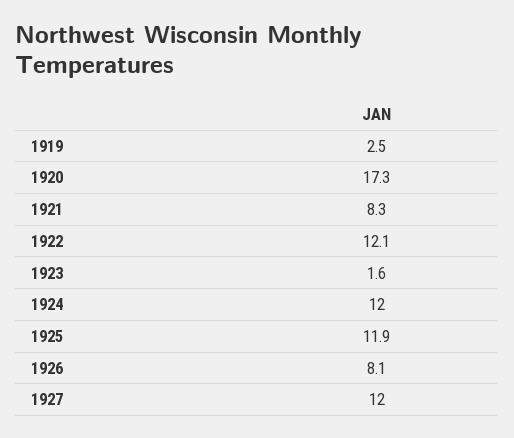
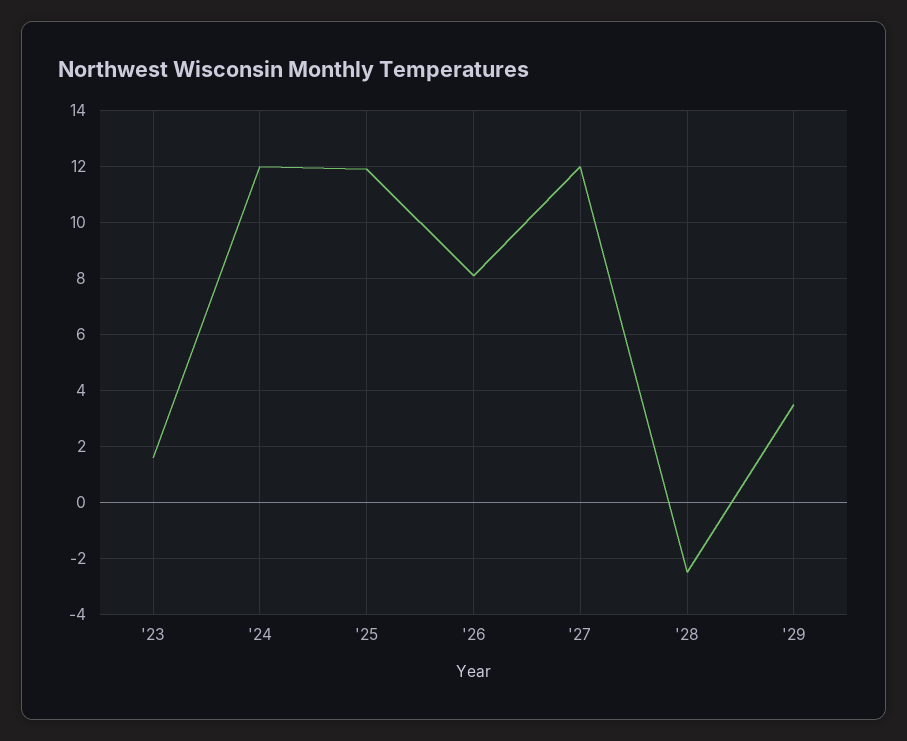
1919: 2.5 -> none
1920: 17.3 -> none
1921: 8.3 -> none
1922: 12.1 -> none
'28: none -> -2.5
'29: none -> 3.5

